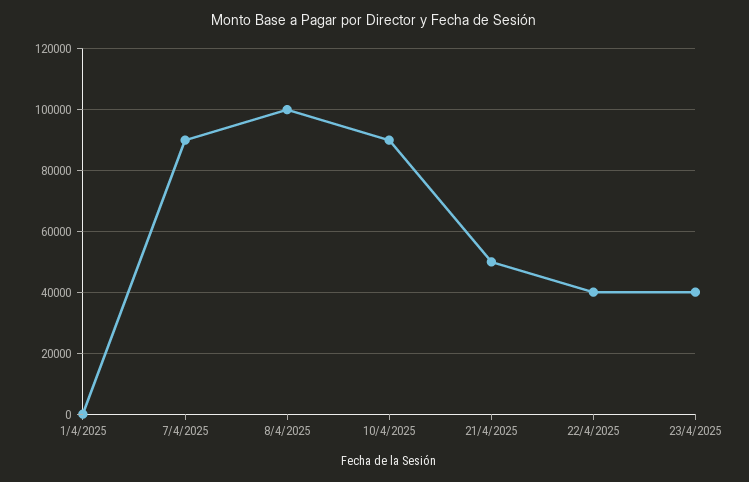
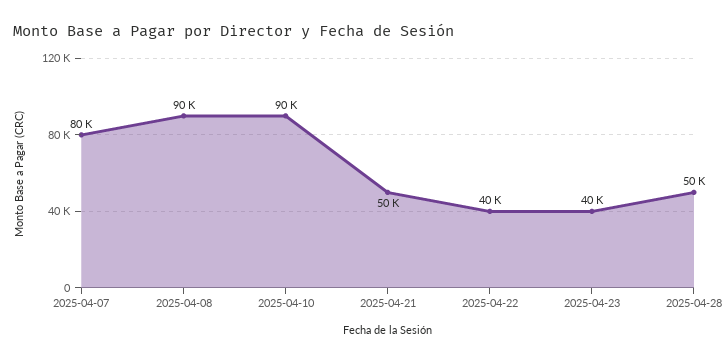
1/4/2025: 0 -> none
7/4/2025: 90000 -> 80000
8/4/2025: 100000 -> 90000
2025-04-28: none -> 50000

